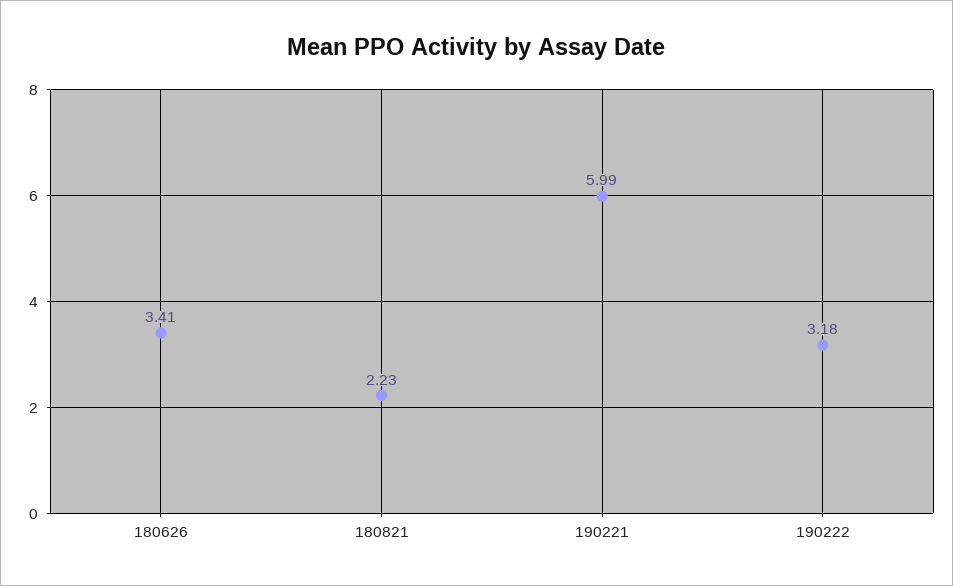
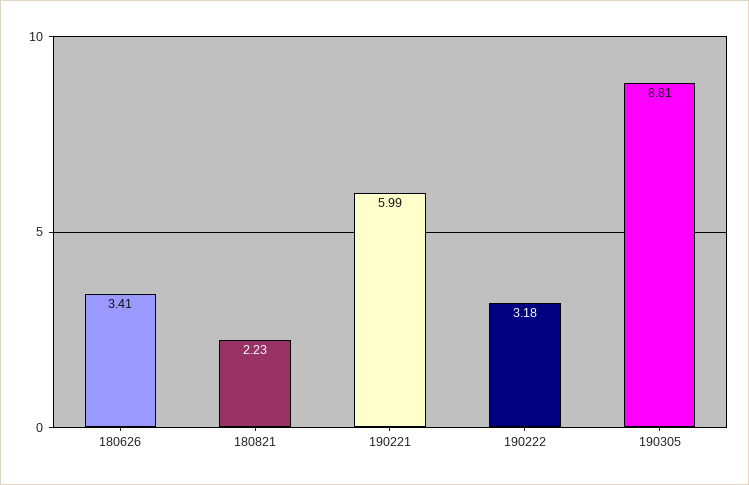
190305: none -> 8.81

